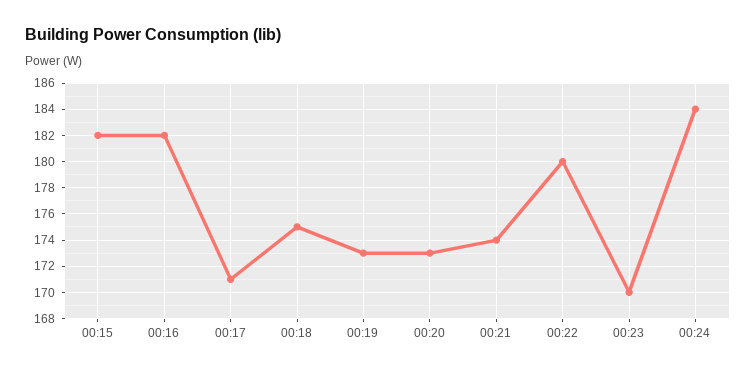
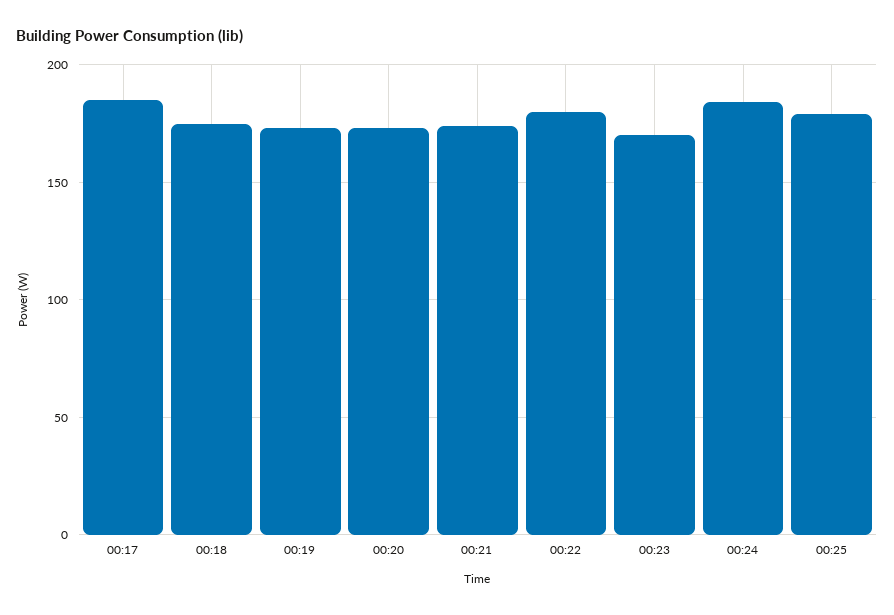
00:15: 182 -> none
00:16: 182 -> none
00:17: 171 -> 185
00:25: none -> 180

